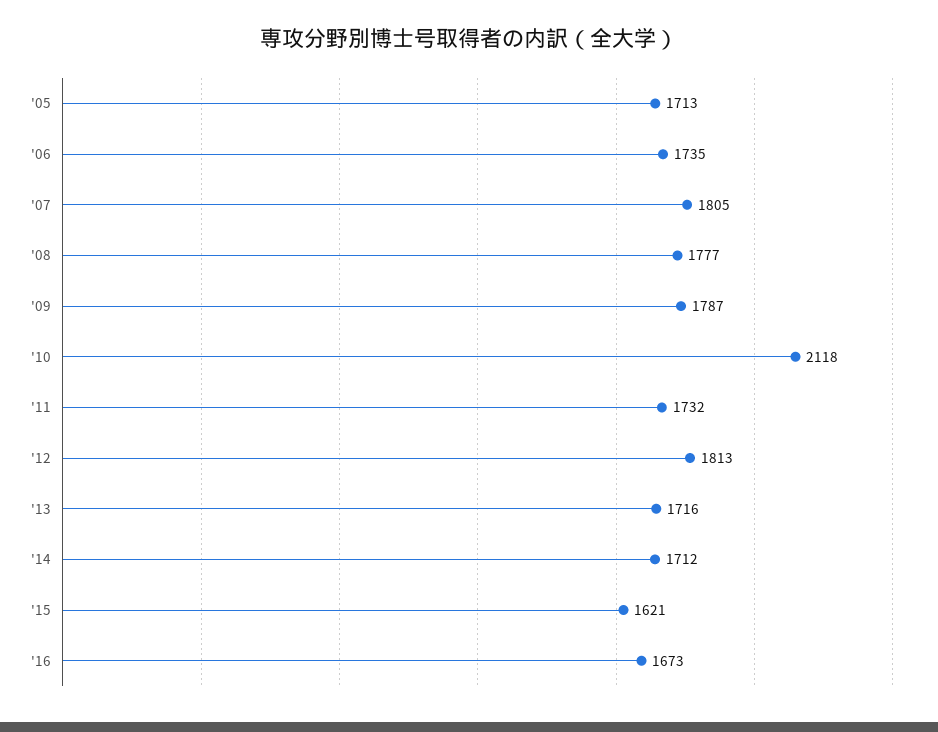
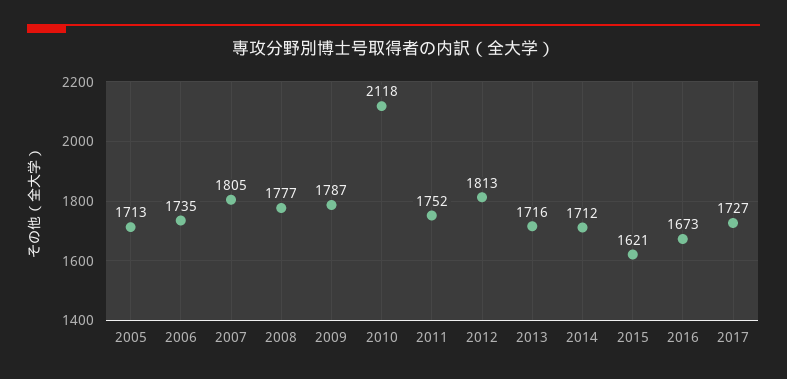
'11: 1732 -> 1752
2017: none -> 1727

